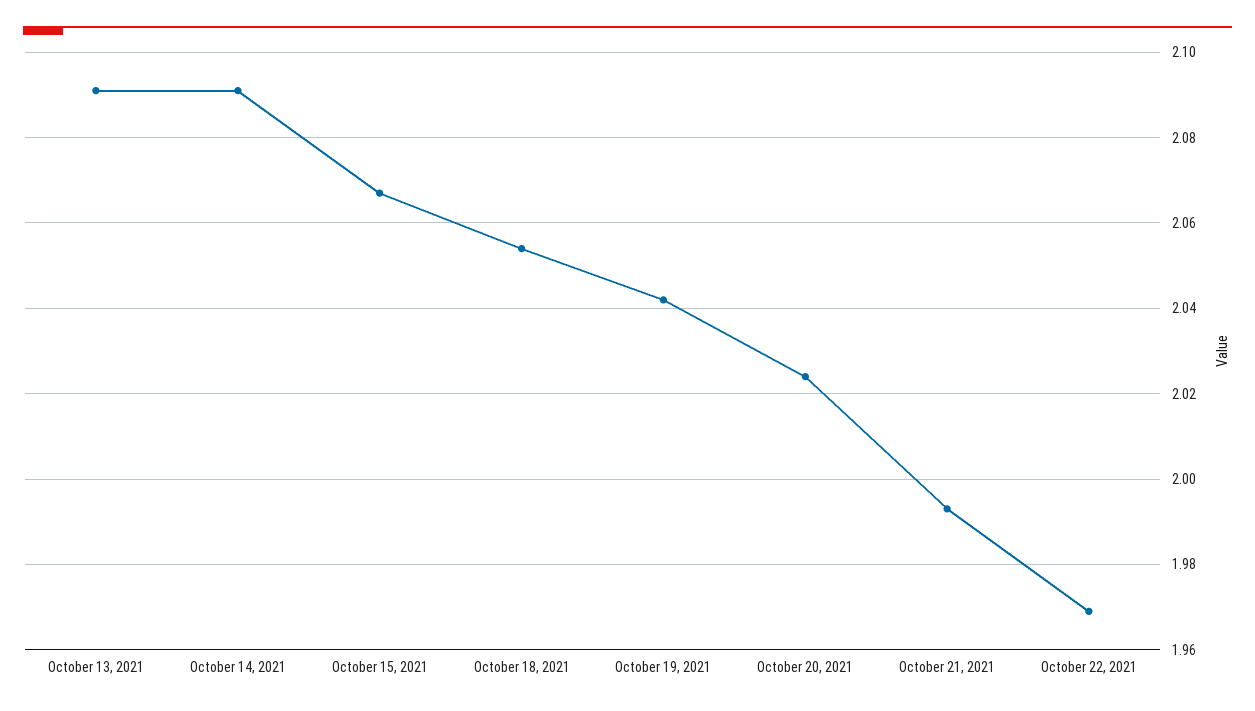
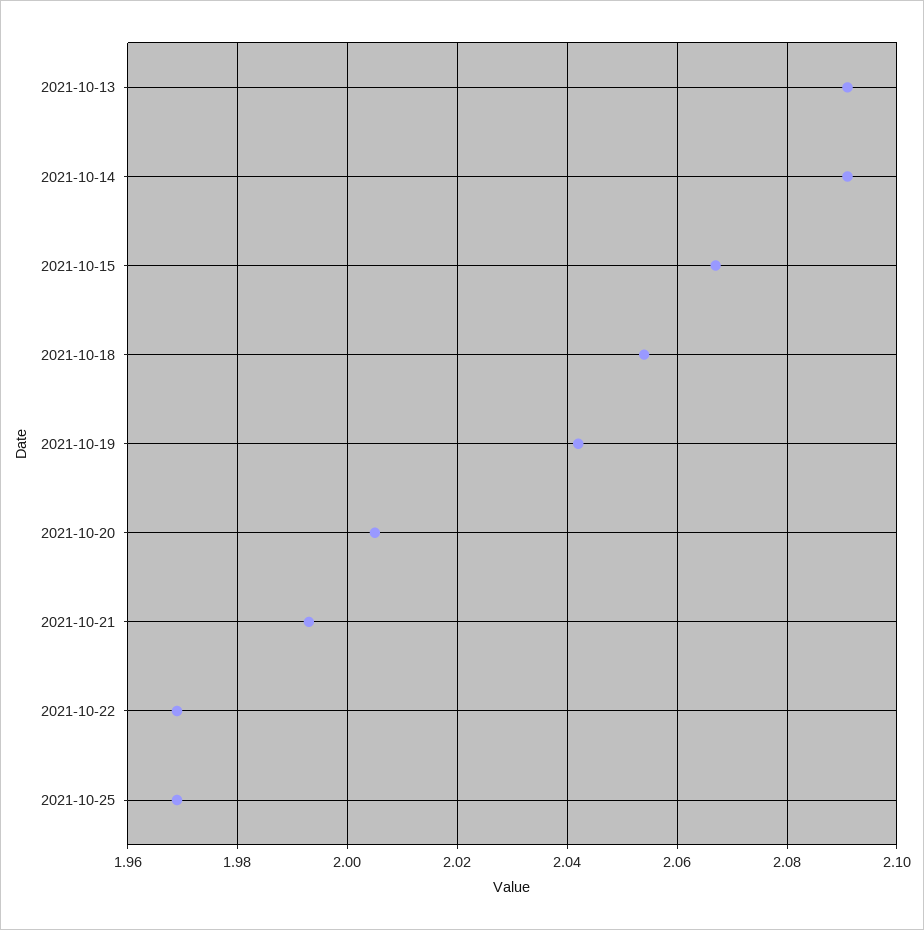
October 20, 2021: 2.025 -> 2.005
2021-10-25: none -> 1.97

